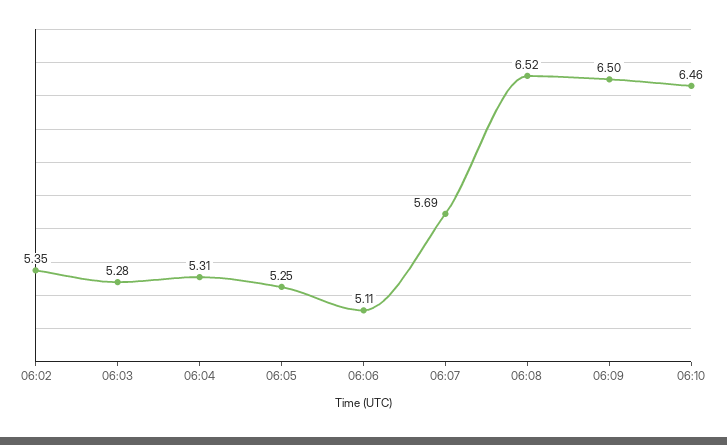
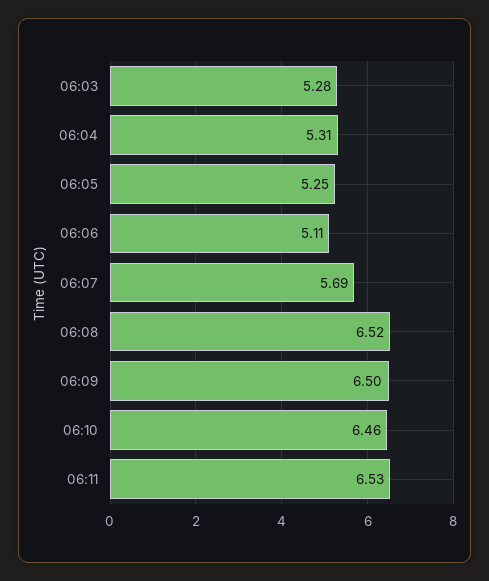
06:02: 5.35 -> none
06:11: none -> 6.53

